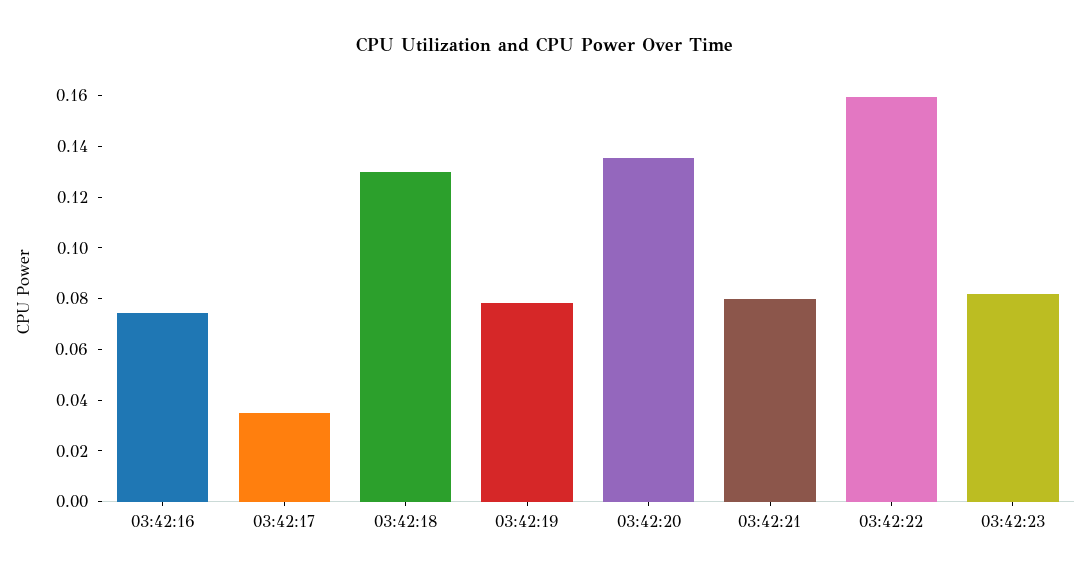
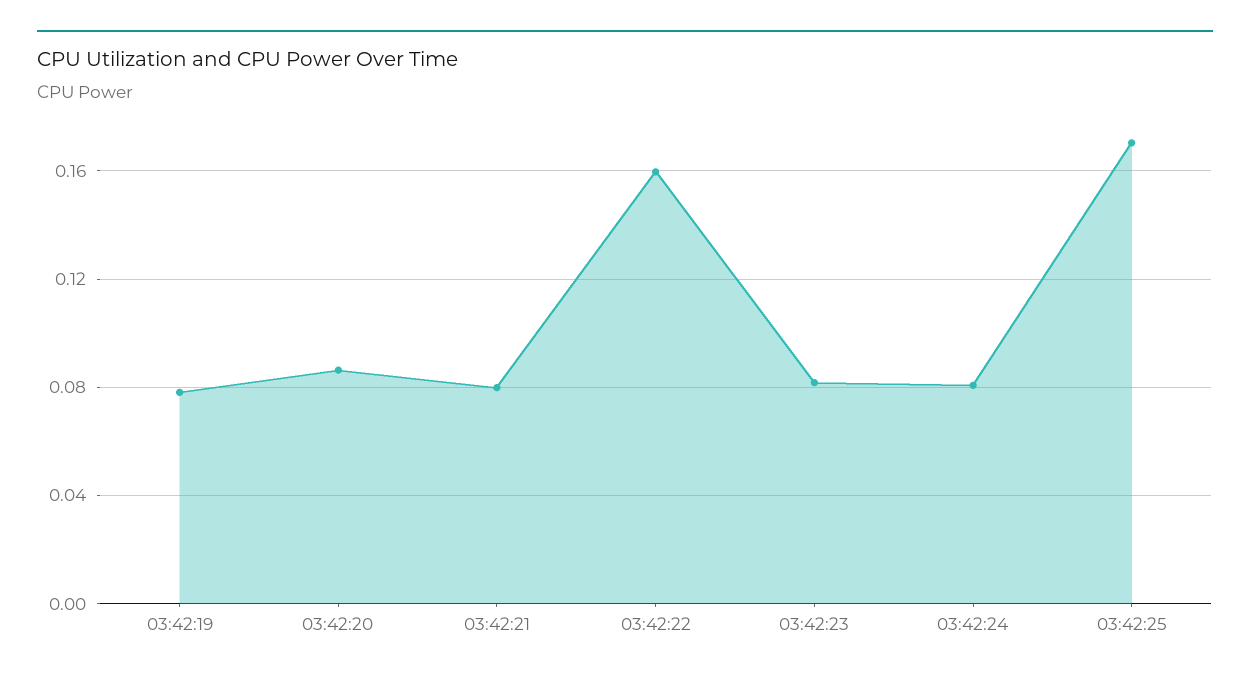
03:42:16: 0.075 -> none
03:42:17: 0.035 -> none
03:42:18: 0.13 -> none
03:42:20: 0.135 -> 0.085
03:42:24: none -> 0.08
03:42:25: none -> 0.17

